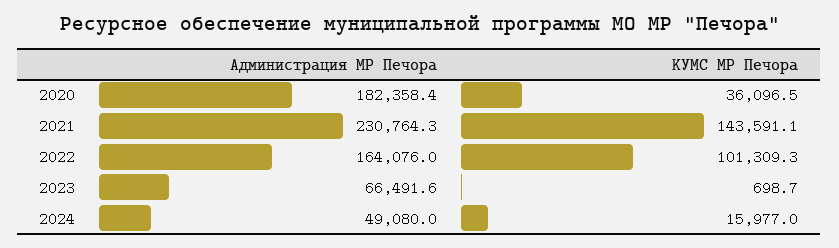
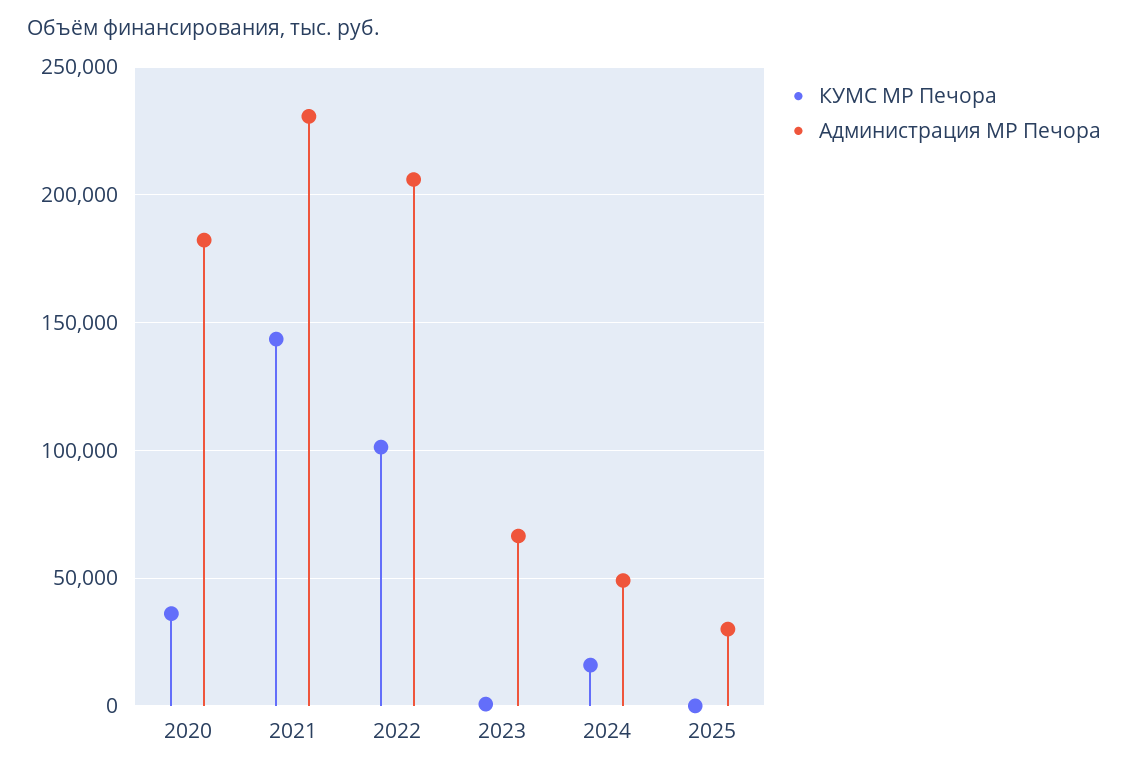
Администрация МР Печора, 2022: 164076 -> 205000
КУМС МР Печора, 2025: none -> 0
Администрация МР Печора, 2025: none -> 30000

